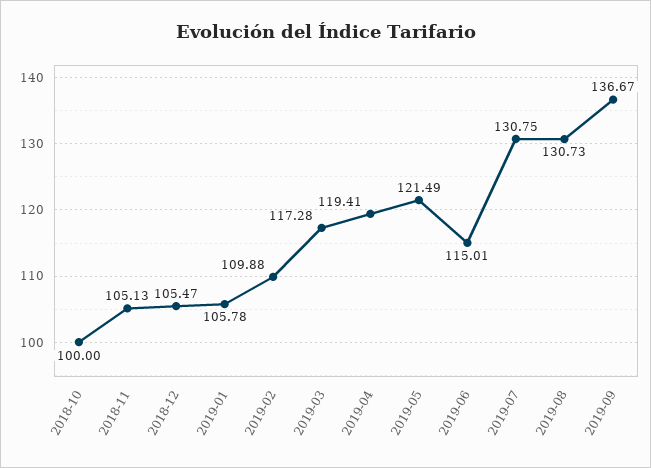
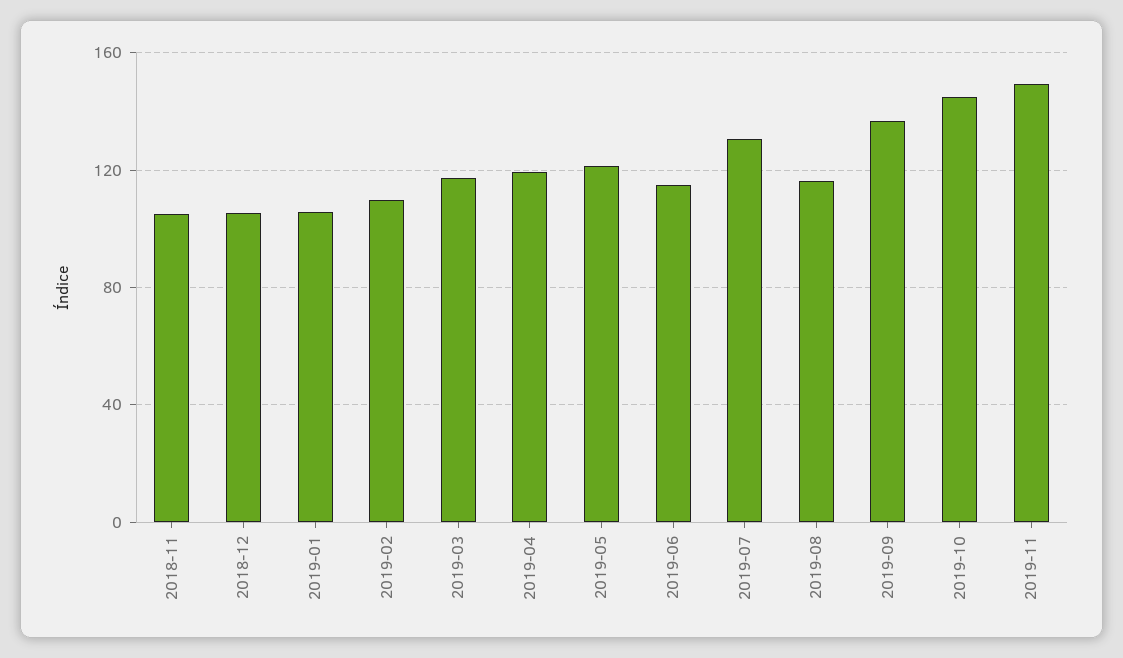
2018-10: 100 -> none
2019-08: 130.73 -> 115
2019-10: none -> 145
2019-11: none -> 150

